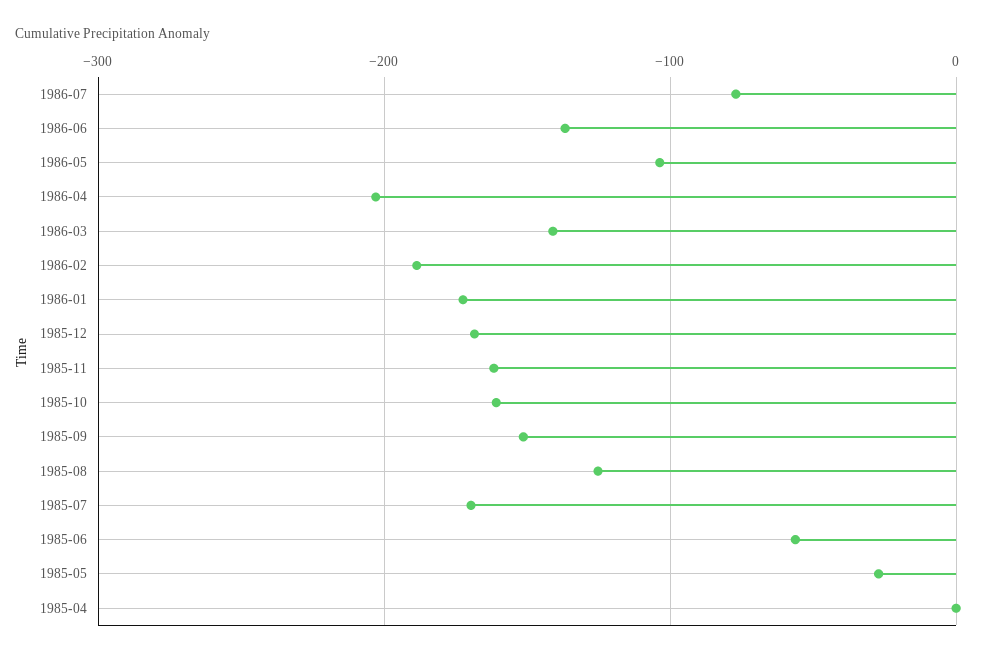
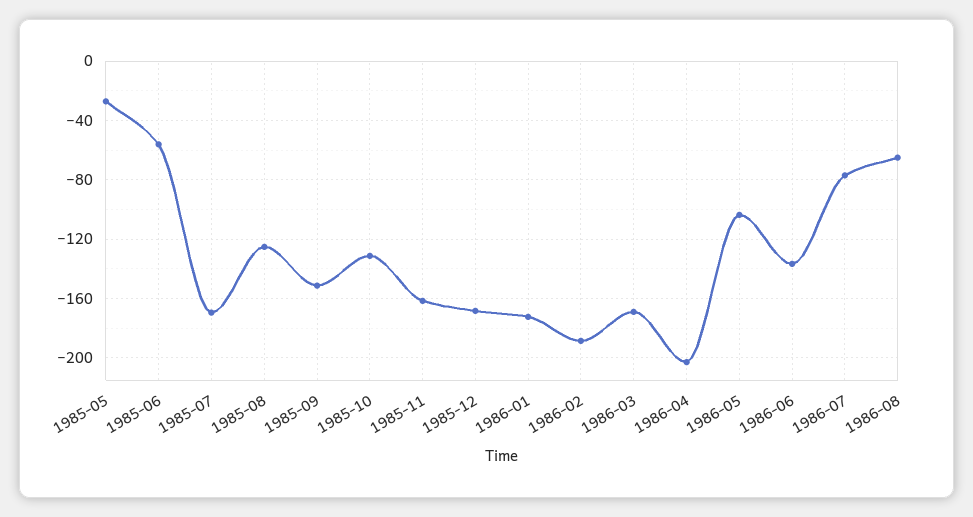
1986-03: -140 -> -170
1985-10: -160 -> -130
1985-04: 0 -> none
1986-08: none -> -65

